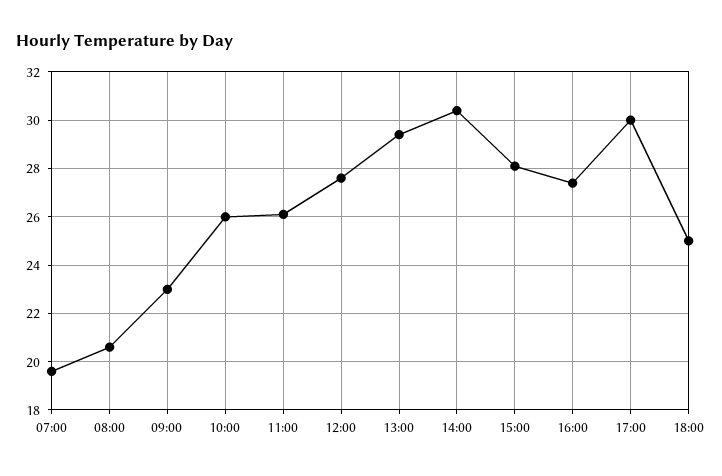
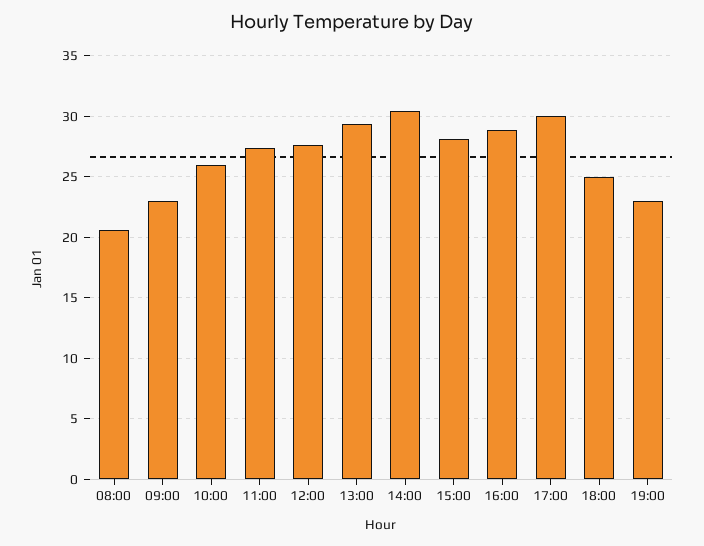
07:00: 19.5 -> none
11:00: 26 -> 27.5
16:00: 27.5 -> 29
19:00: none -> 23

